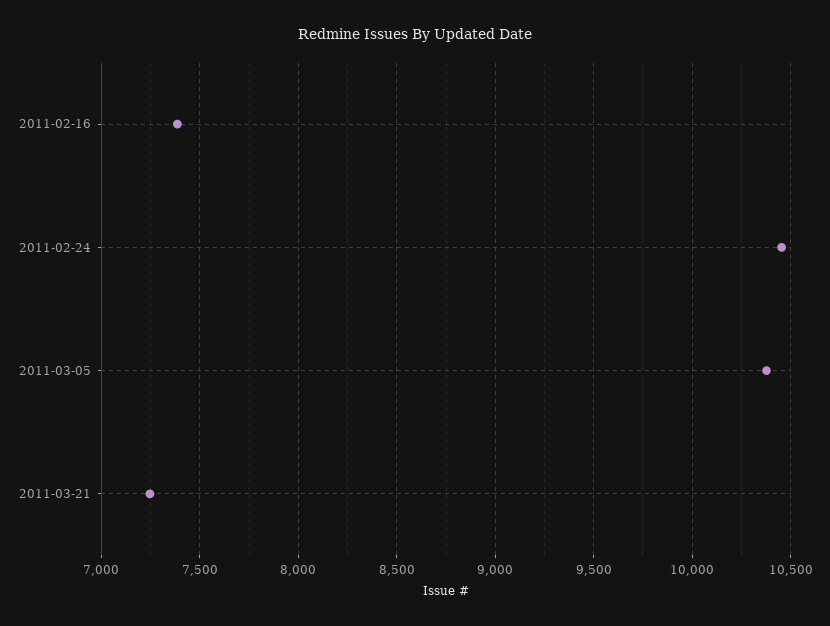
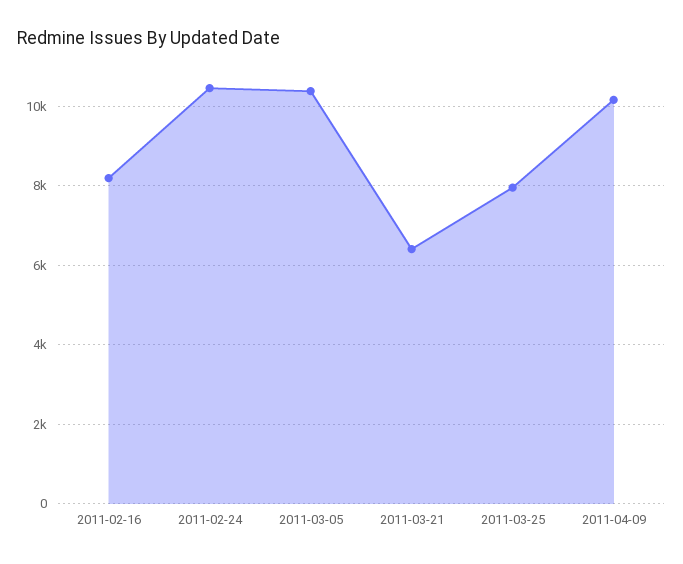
2011-02-16: 7400 -> 8200
2011-03-21: 7250 -> 6400
2011-03-25: none -> 8000
2011-04-09: none -> 10200

